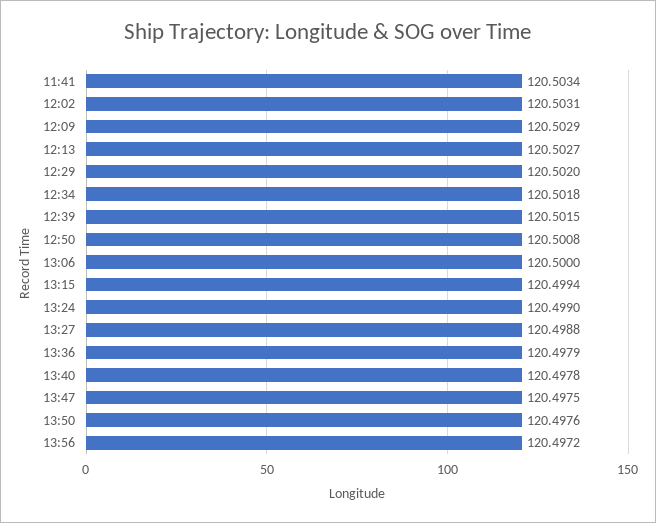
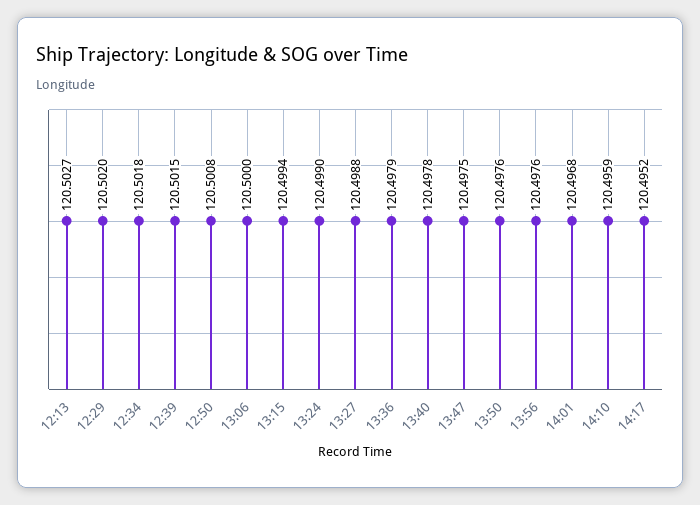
11:41: 120.5034 -> none
12:02: 120.5031 -> none
12:09: 120.5029 -> none
13:56: 120.4972 -> 120.4976
14:01: none -> 120.4968
14:10: none -> 120.4959
14:17: none -> 120.4952

